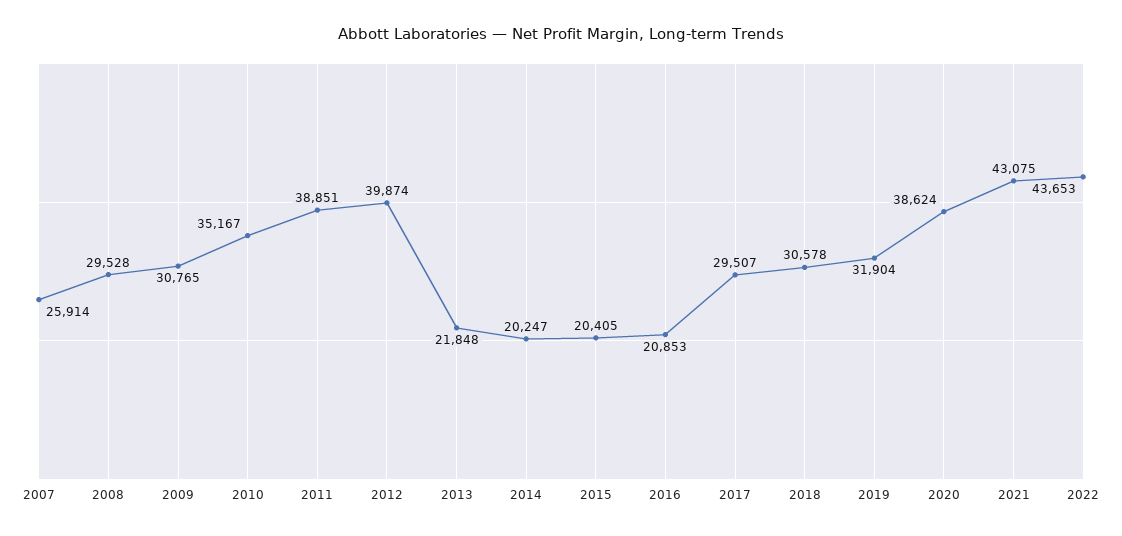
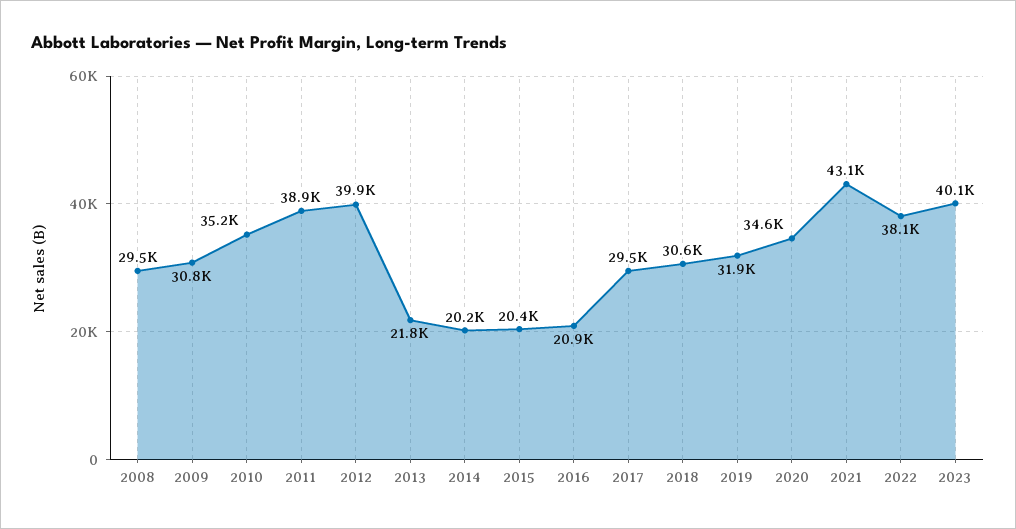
2007: 25914 -> none
2020: 38624 -> 34600
2022: 43653 -> 38100
2023: none -> 40100

